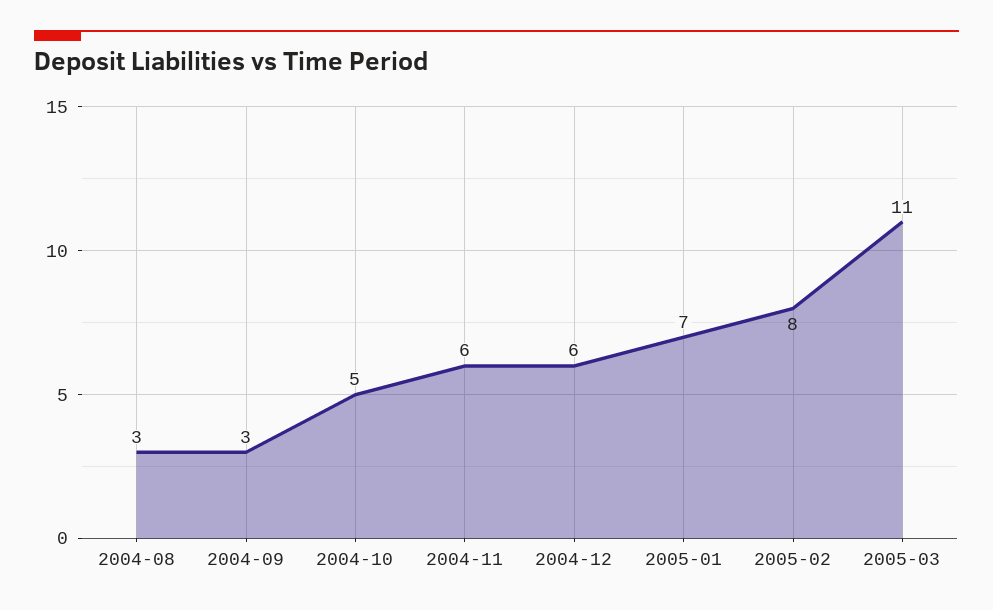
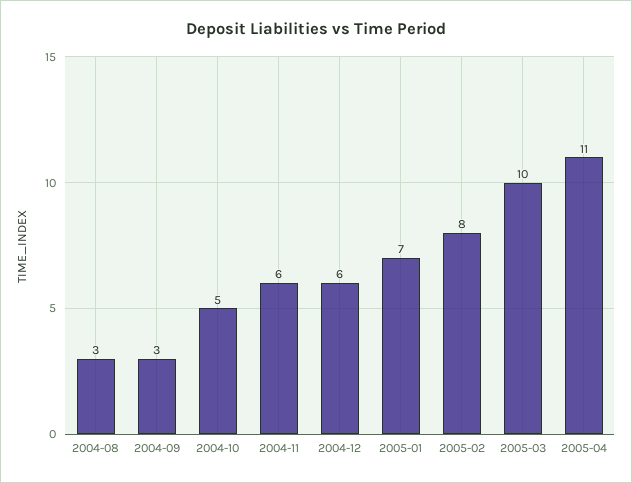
2005-03: 11 -> 10
2005-04: none -> 11

